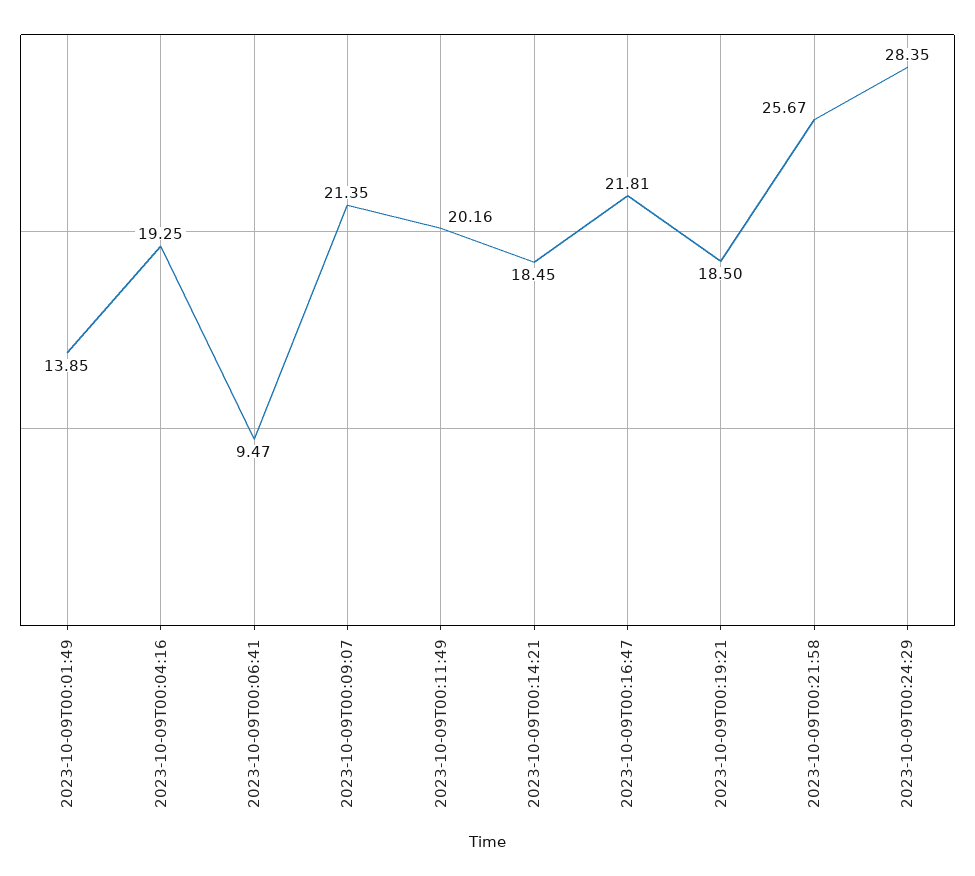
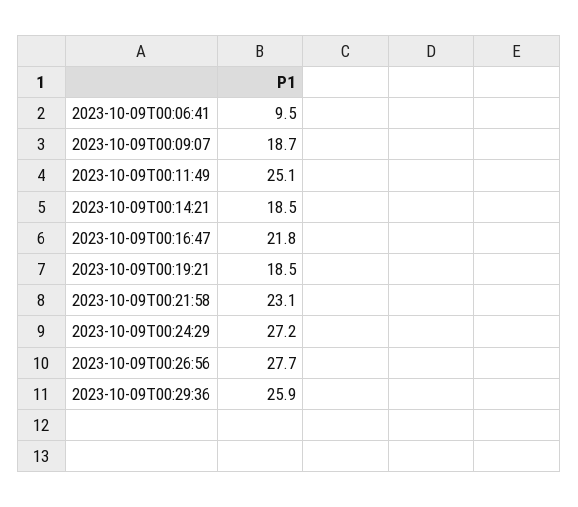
2023-10-09T00:01:49: 13.85 -> none
2023-10-09T00:04:16: 19.25 -> none
2023-10-09T00:09:07: 21.35 -> 18.7
2023-10-09T00:11:49: 20.16 -> 25.1
2023-10-09T00:21:58: 25.67 -> 23.1
2023-10-09T00:24:29: 28.35 -> 27.2
2023-10-09T00:26:56: none -> 27.7
2023-10-09T00:29:36: none -> 25.9

